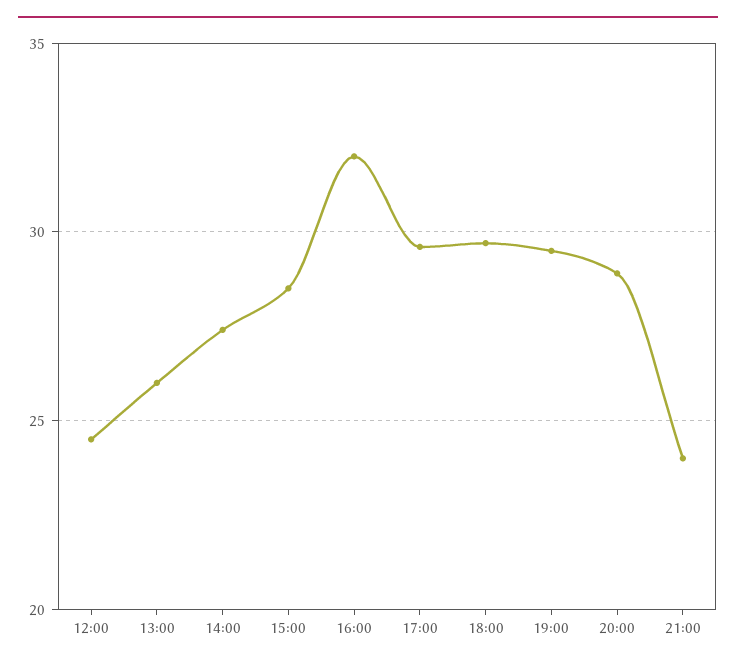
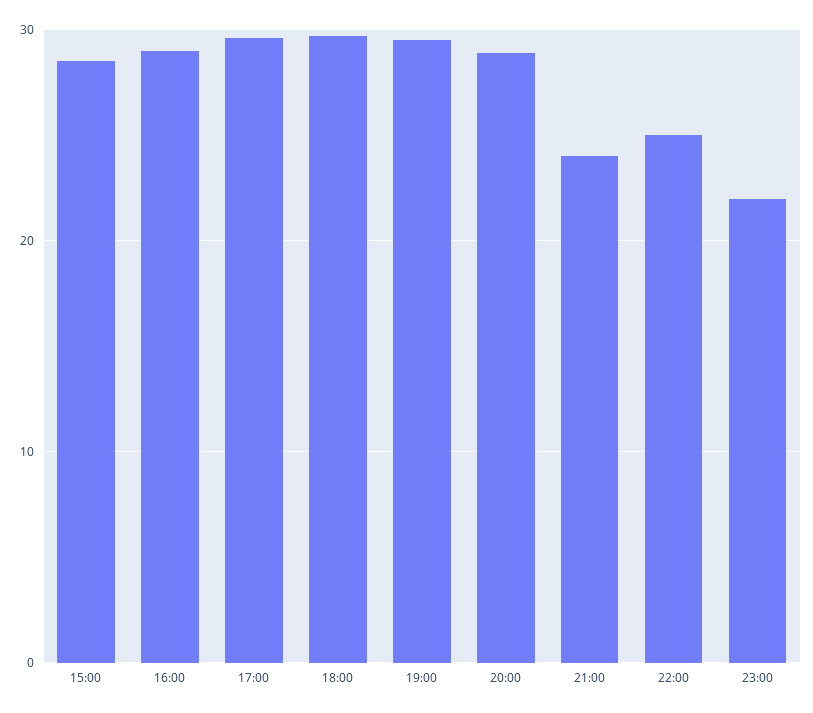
12:00: 24.5 -> none
13:00: 26 -> none
14:00: 27.5 -> none
16:00: 32 -> 29
22:00: none -> 25
23:00: none -> 22

